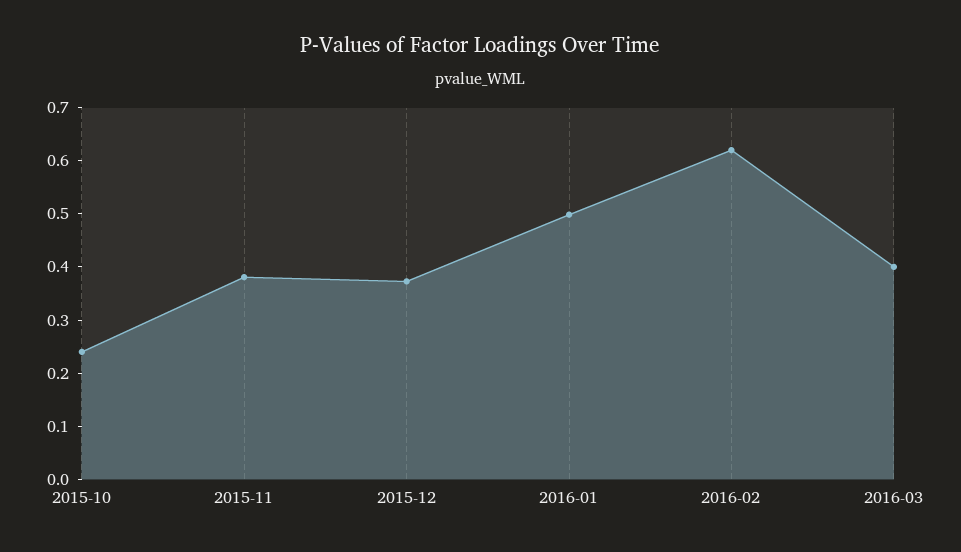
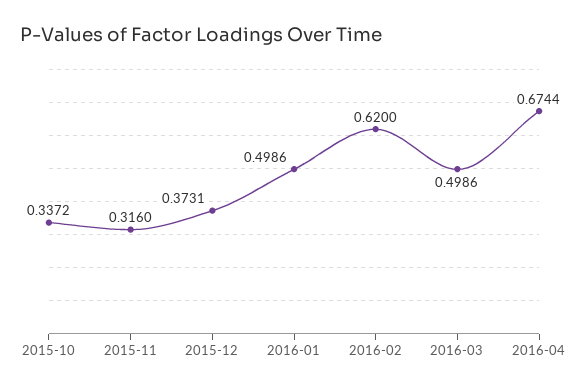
2015-10: 0.24 -> 0.3372
2015-11: 0.38 -> 0.316
2016-03: 0.4 -> 0.4986
2016-04: none -> 0.6744

